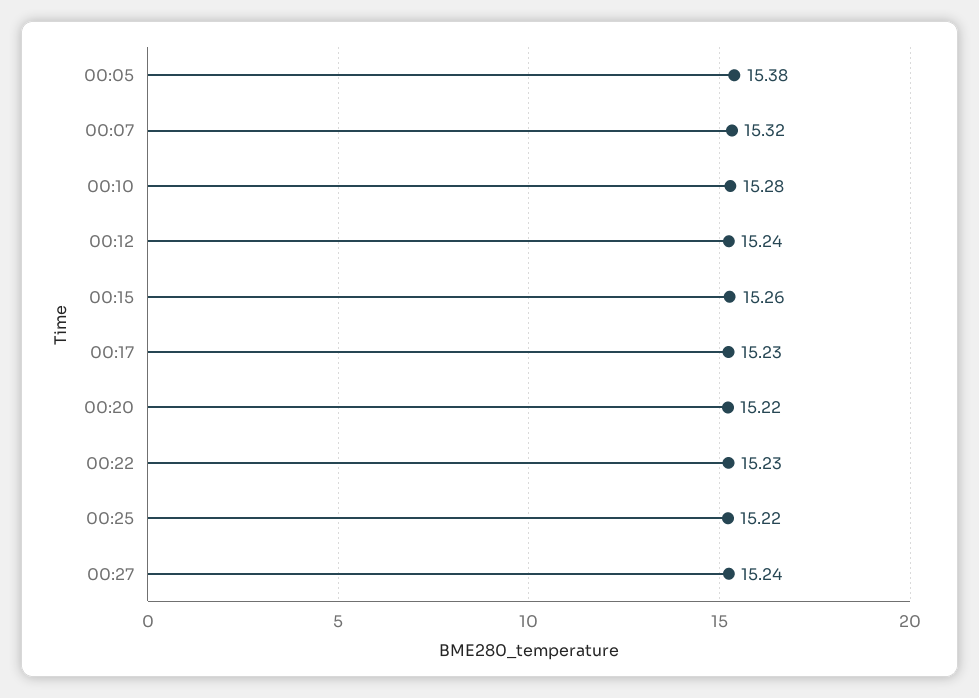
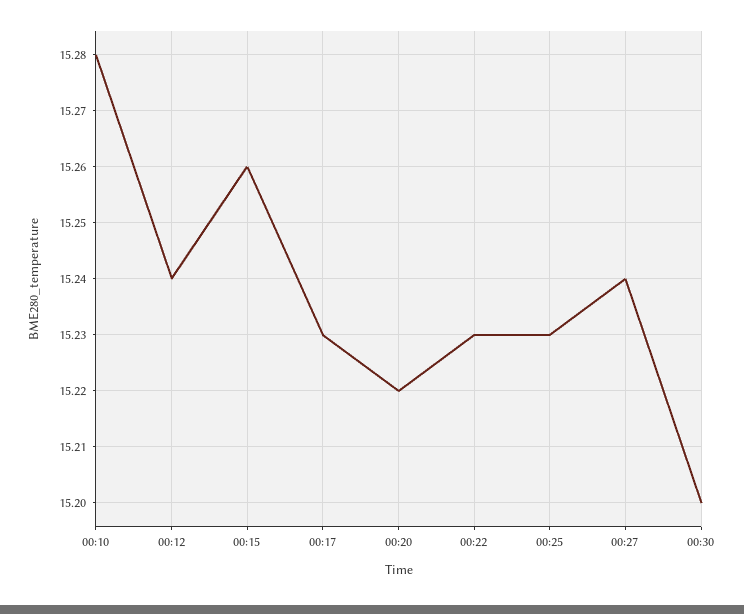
00:05: 15.38 -> none
00:07: 15.32 -> none
00:25: 15.22 -> 15.23
00:30: none -> 15.2

